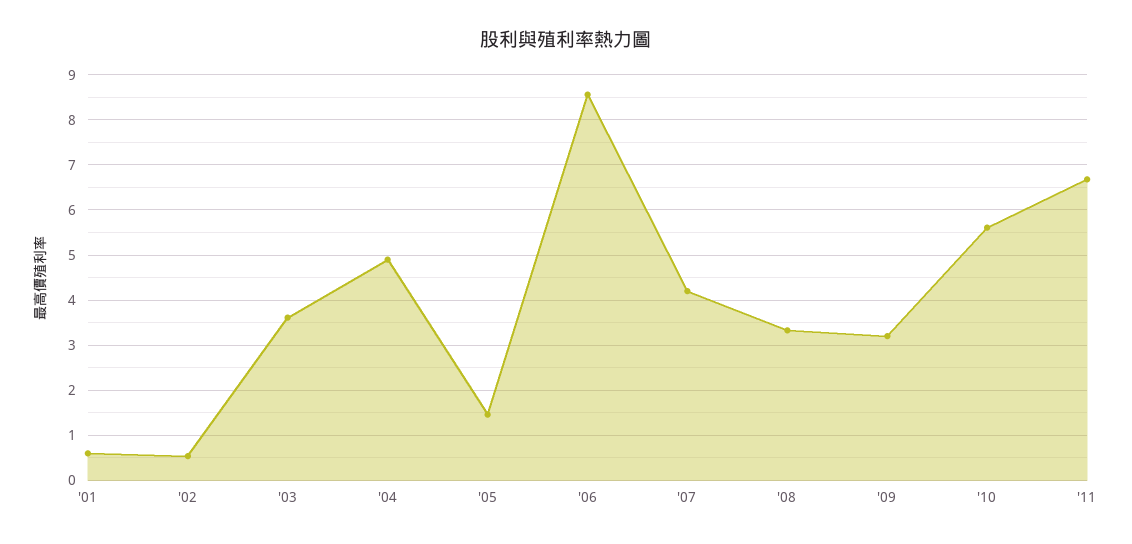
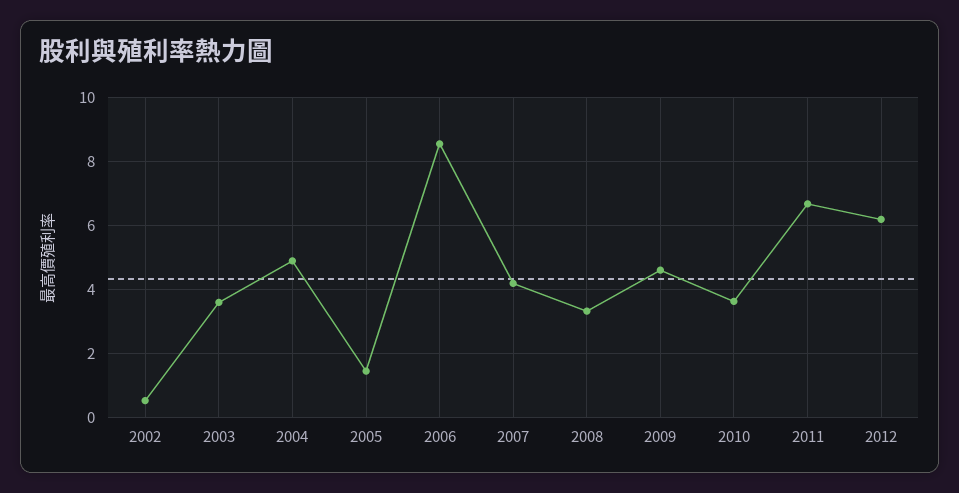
'01: 0.6 -> none
'09: 3.2 -> 4.6
'10: 5.6 -> 3.6
2012: none -> 6.2

